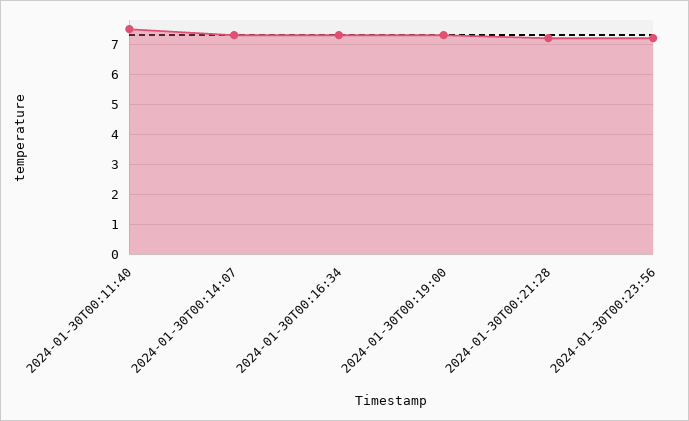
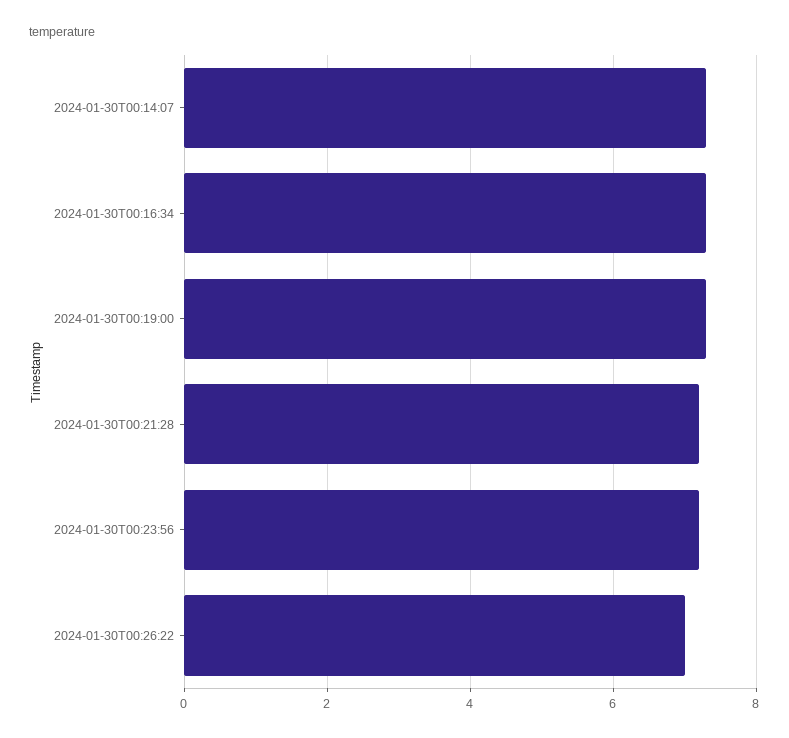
2024-01-30T00:11:40: 7.5 -> none
2024-01-30T00:26:22: none -> 7

